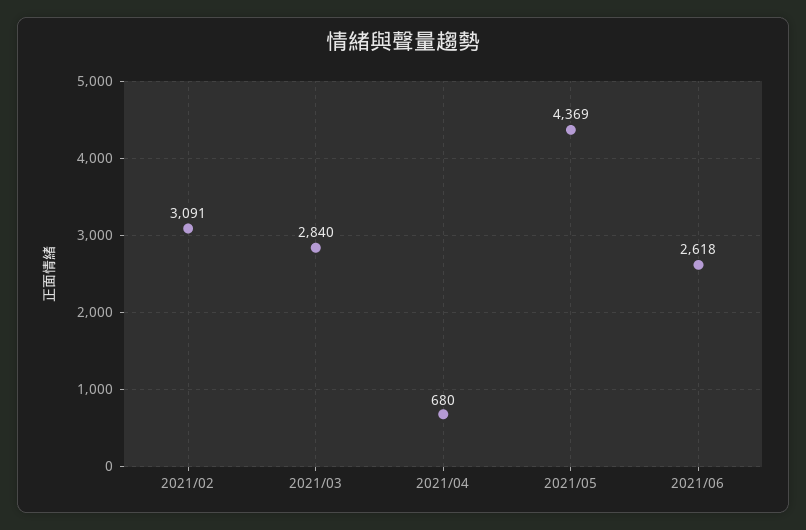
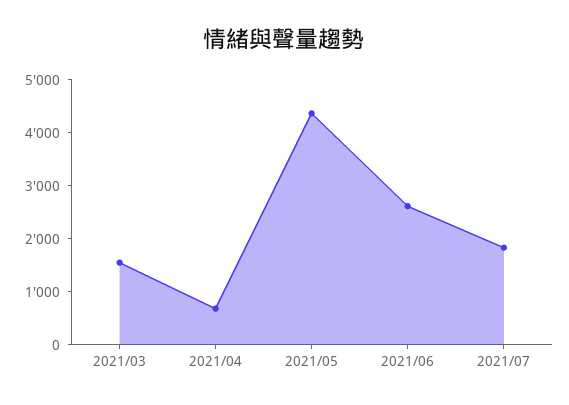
2021/02: 3091 -> none
2021/03: 2840 -> 1600
2021/07: none -> 1800

